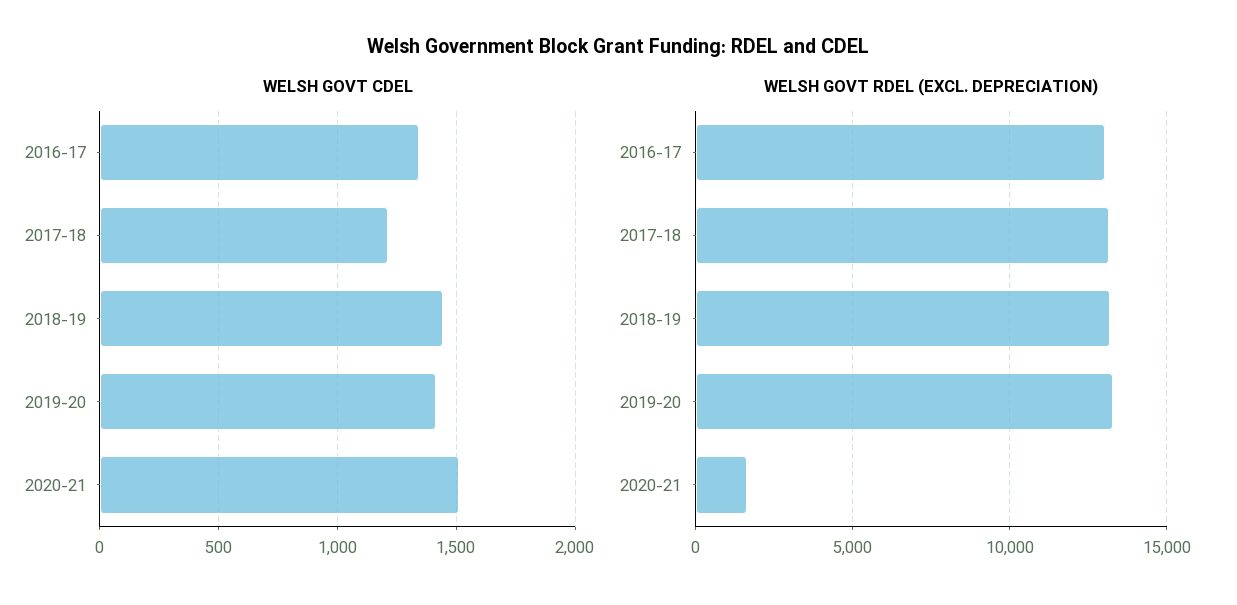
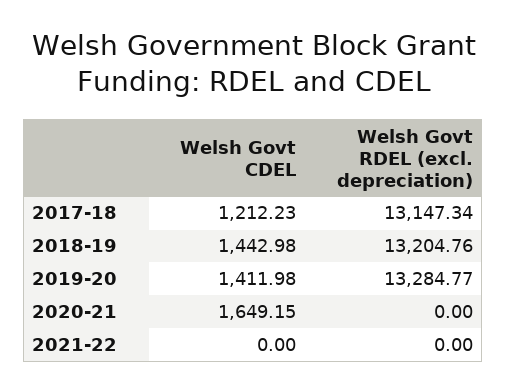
WELSH GOVT CDEL, 2016-17: 1350 -> none
WELSH GOVT CDEL, 2020-21: 1500 -> 1649.15
WELSH GOVT RDEL (EXCL. DEPRECIATION), 2016-17: 13000 -> none
WELSH GOVT RDEL (EXCL. DEPRECIATION), 2020-21: 1500 -> 0
WELSH GOVT CDEL, 2021-22: none -> 0
WELSH GOVT RDEL (EXCL. DEPRECIATION), 2021-22: none -> 0

